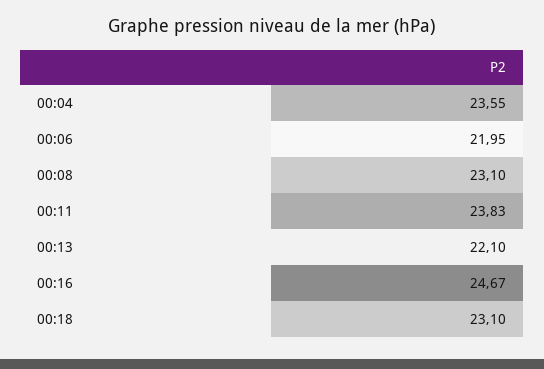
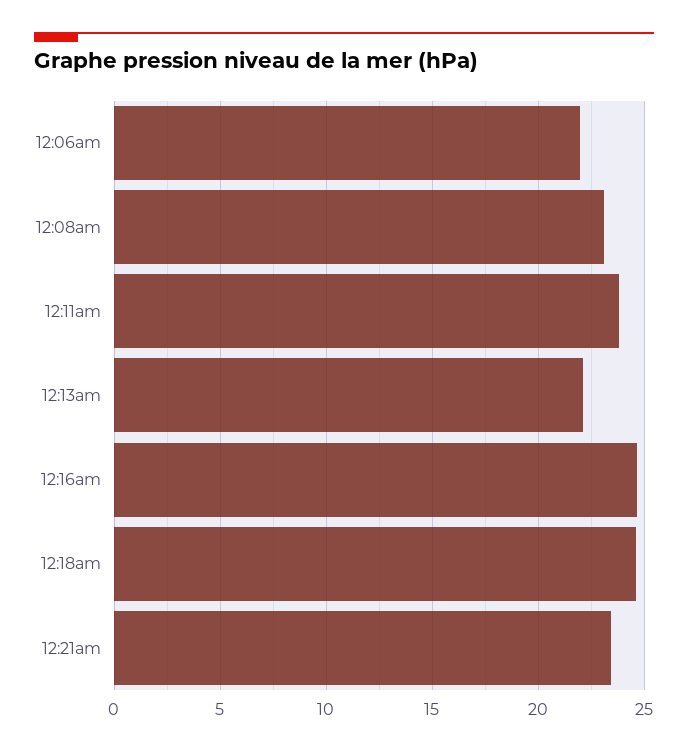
00:04: 23.55 -> none
00:18: 23.1 -> 24.5
12:21am: none -> 23.5

